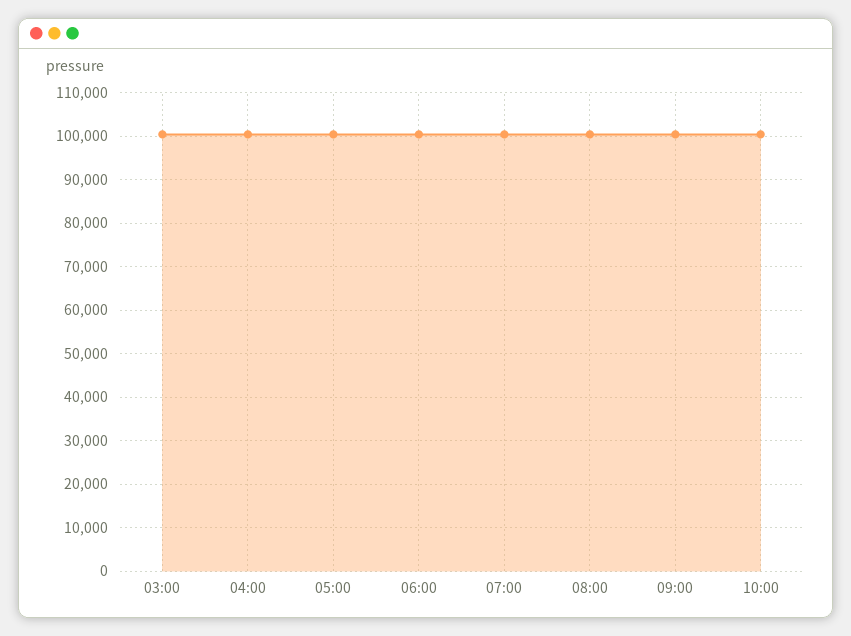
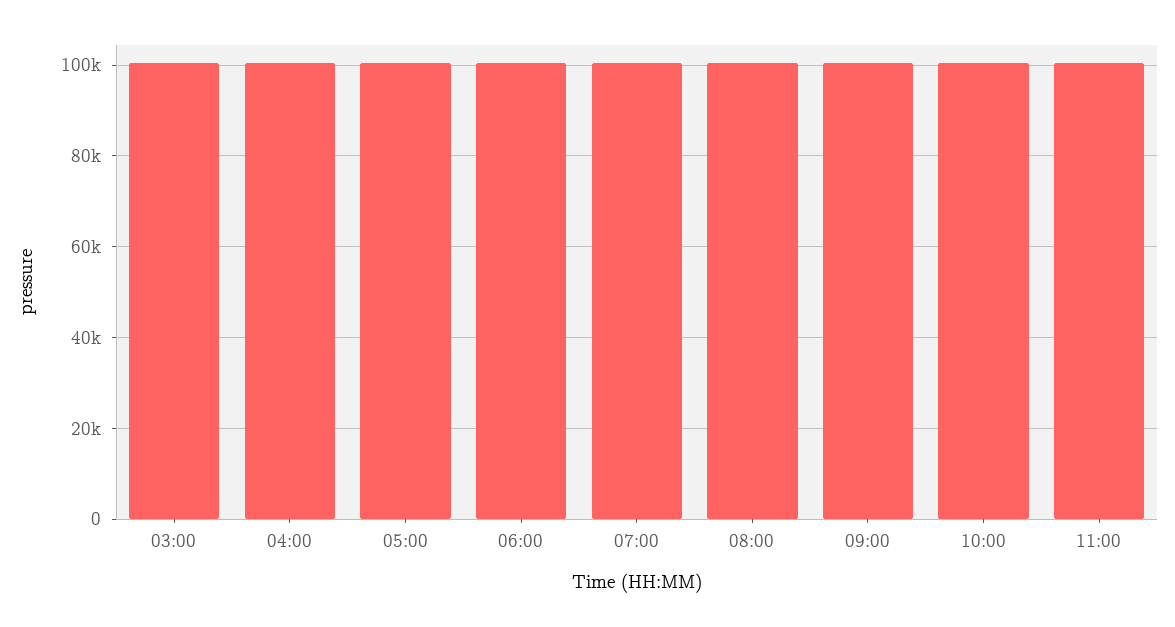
11:00: none -> 100000

